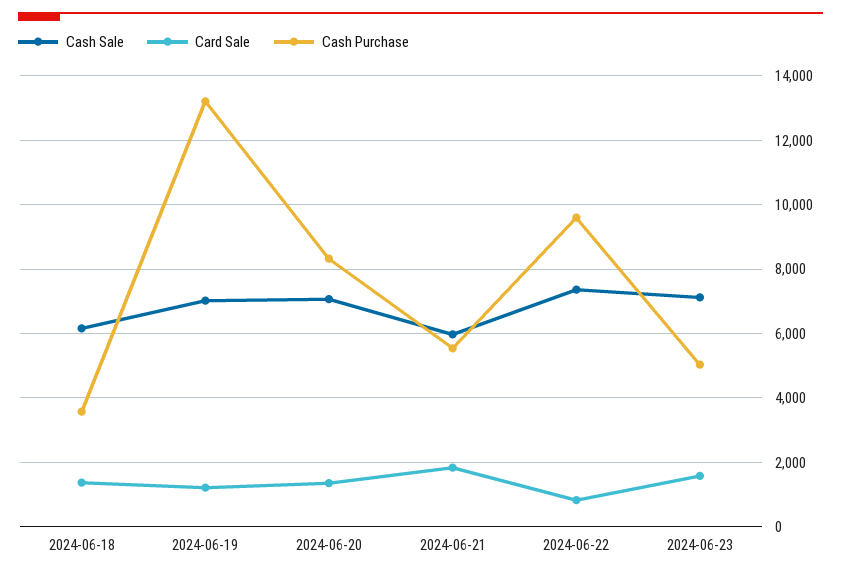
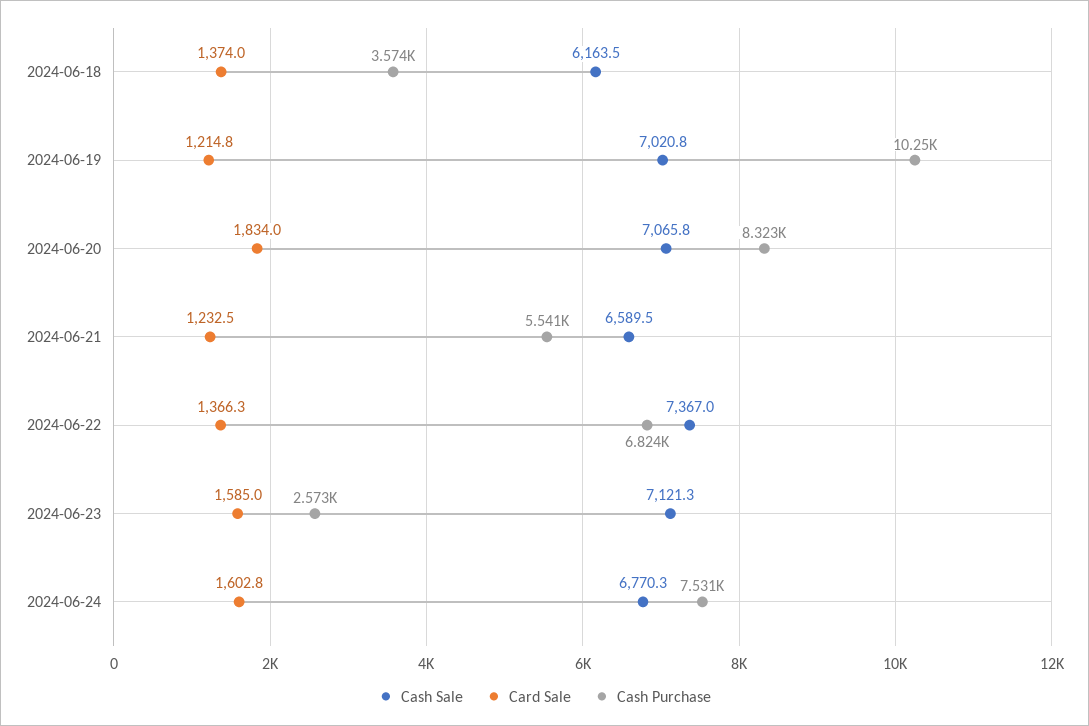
Cash Purchase, 2024-06-19: 13200 -> 10250
Card Sale, 2024-06-20: 1400 -> 1834
Cash Sale, 2024-06-21: 6000 -> 6589.5
Card Sale, 2024-06-21: 1800 -> 1232.5
Card Sale, 2024-06-22: 800 -> 1366.3
Cash Purchase, 2024-06-22: 9600 -> 6824
Cash Purchase, 2024-06-23: 5000 -> 2573
Cash Sale, 2024-06-24: none -> 6770.3
Card Sale, 2024-06-24: none -> 1602.8
Cash Purchase, 2024-06-24: none -> 7531

